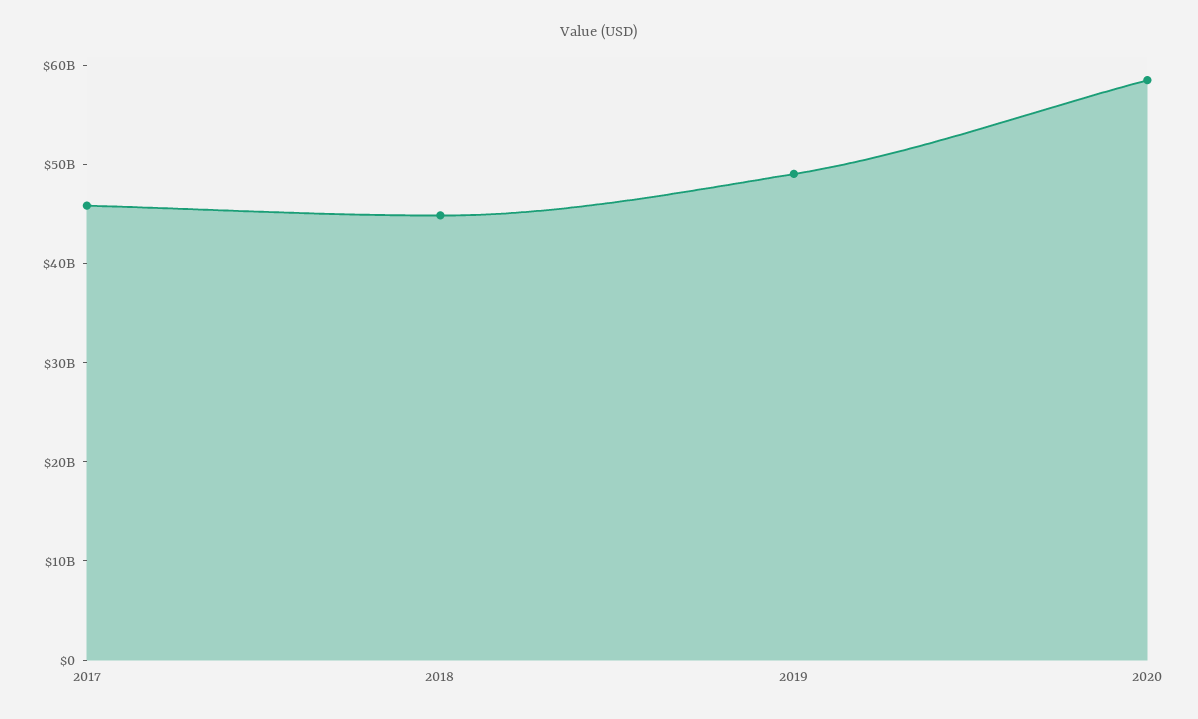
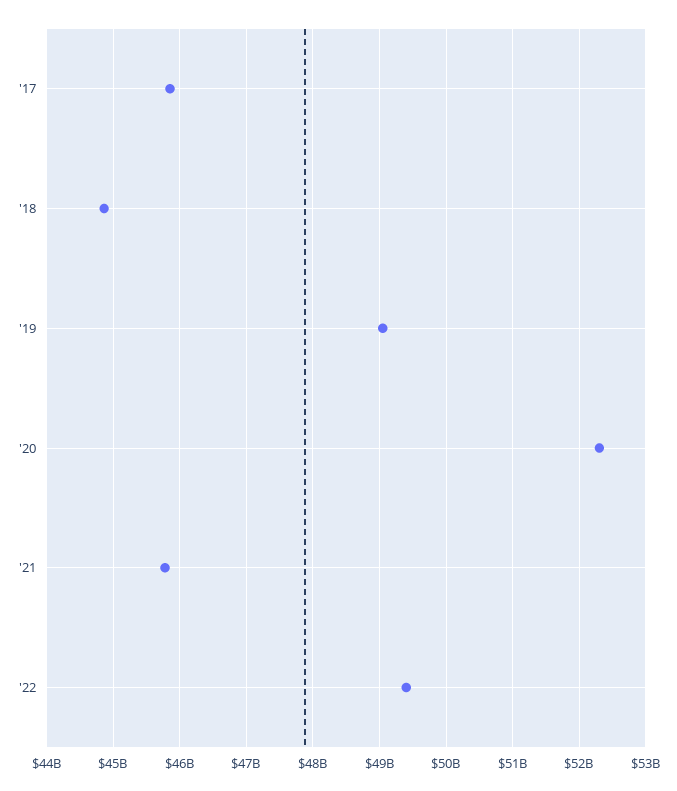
2020: 58000000000 -> 52300000000
'21: none -> 45800000000
'22: none -> 49400000000

